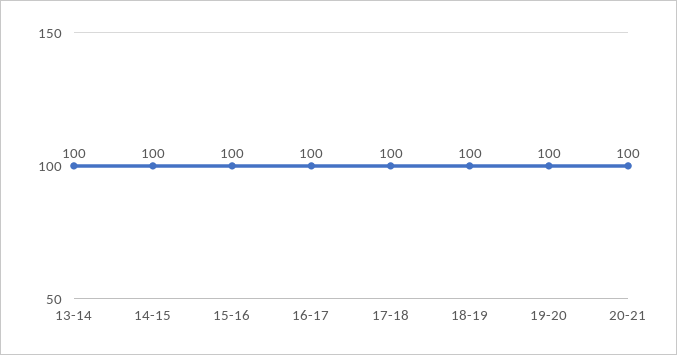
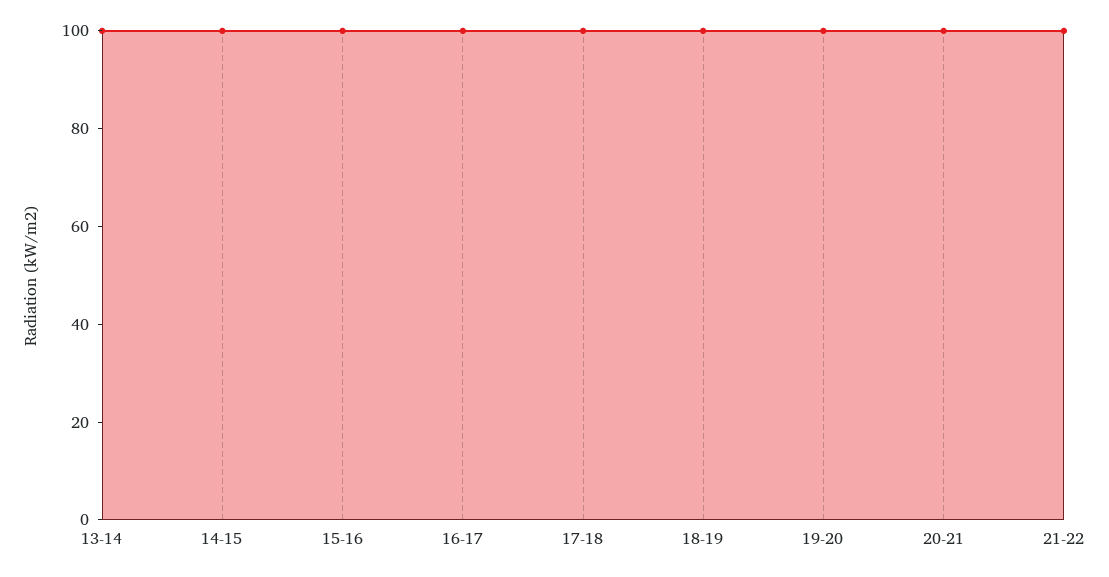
21-22: none -> 100

